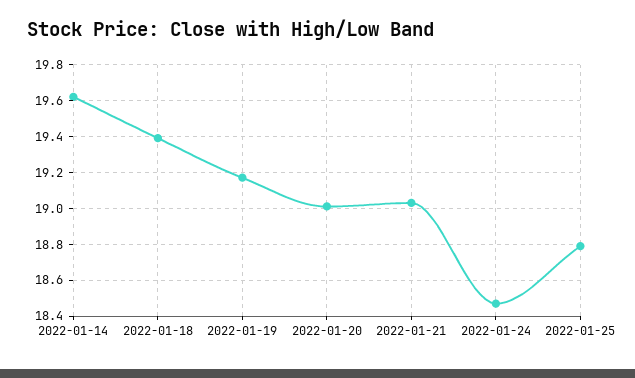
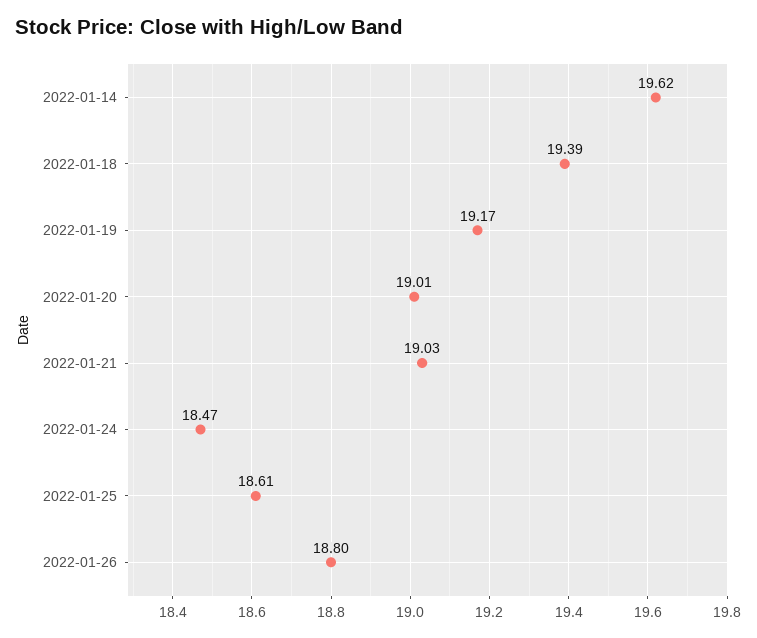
2022-01-25: 18.8 -> 18.61
2022-01-26: none -> 18.8

